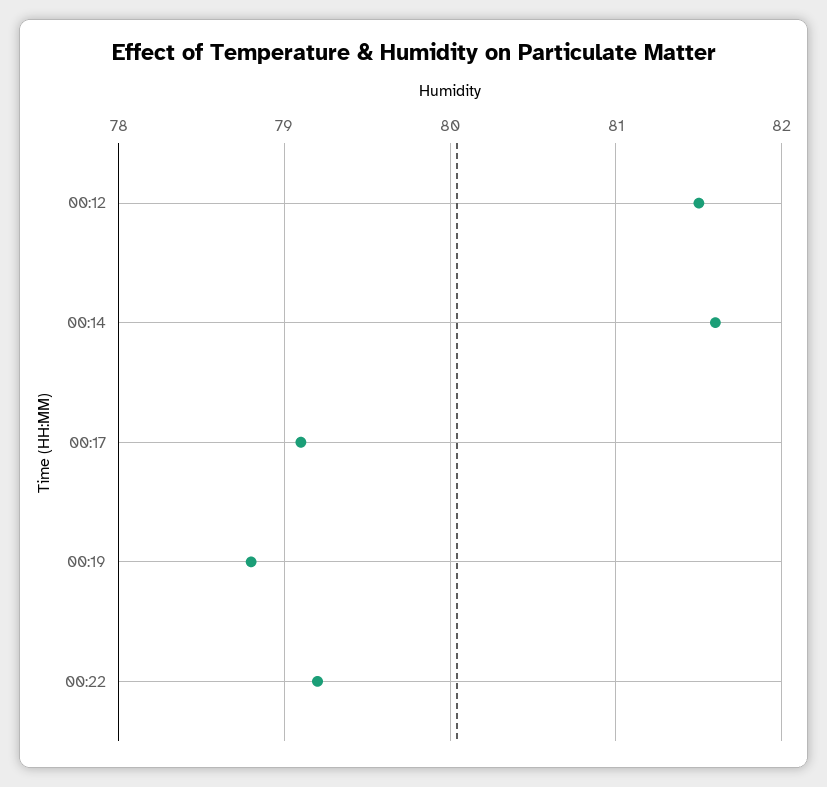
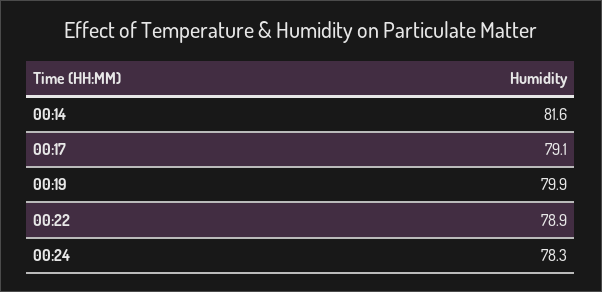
00:12: 81.5 -> none
00:19: 78.8 -> 79.9
00:22: 79.2 -> 78.9
00:24: none -> 78.3

